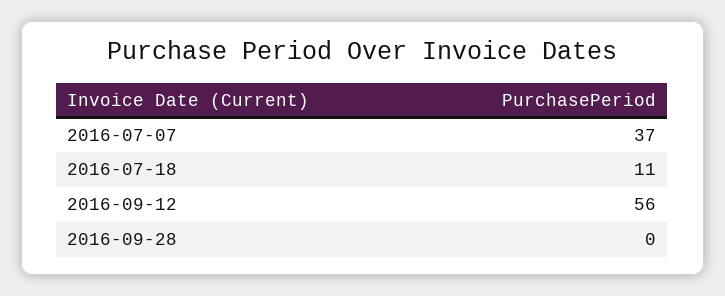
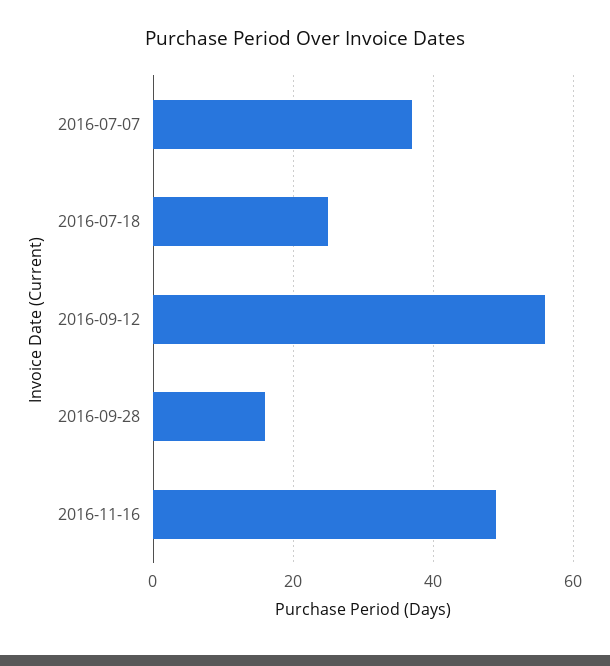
2016-07-18: 11 -> 25
2016-09-28: 0 -> 15
2016-11-16: none -> 50

